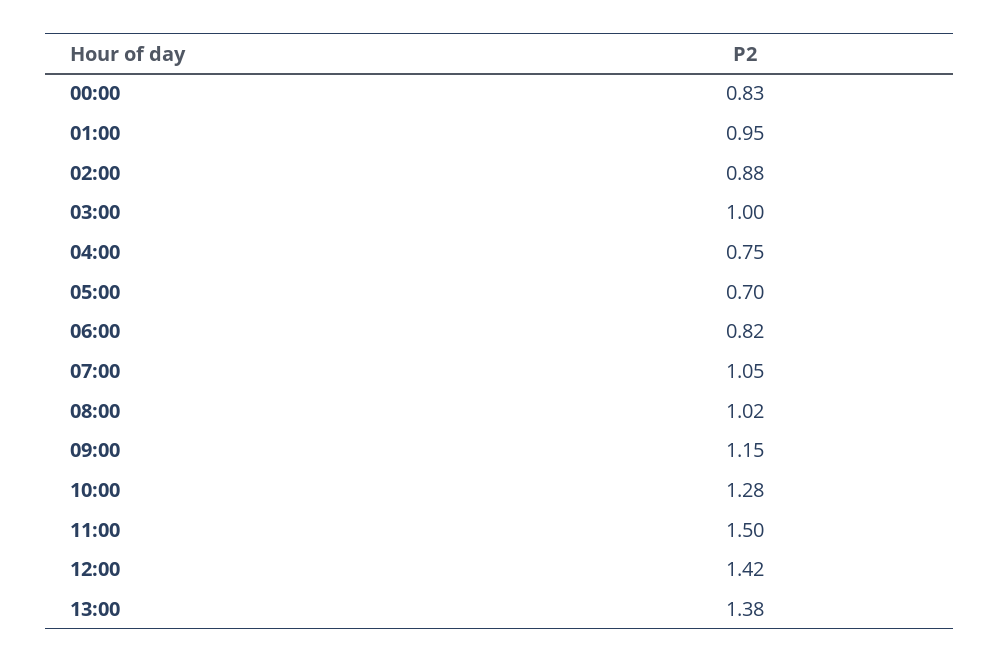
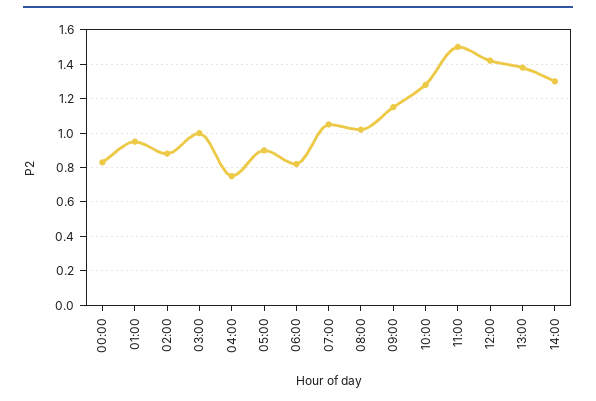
05:00: 0.7 -> 0.9
14:00: none -> 1.3

